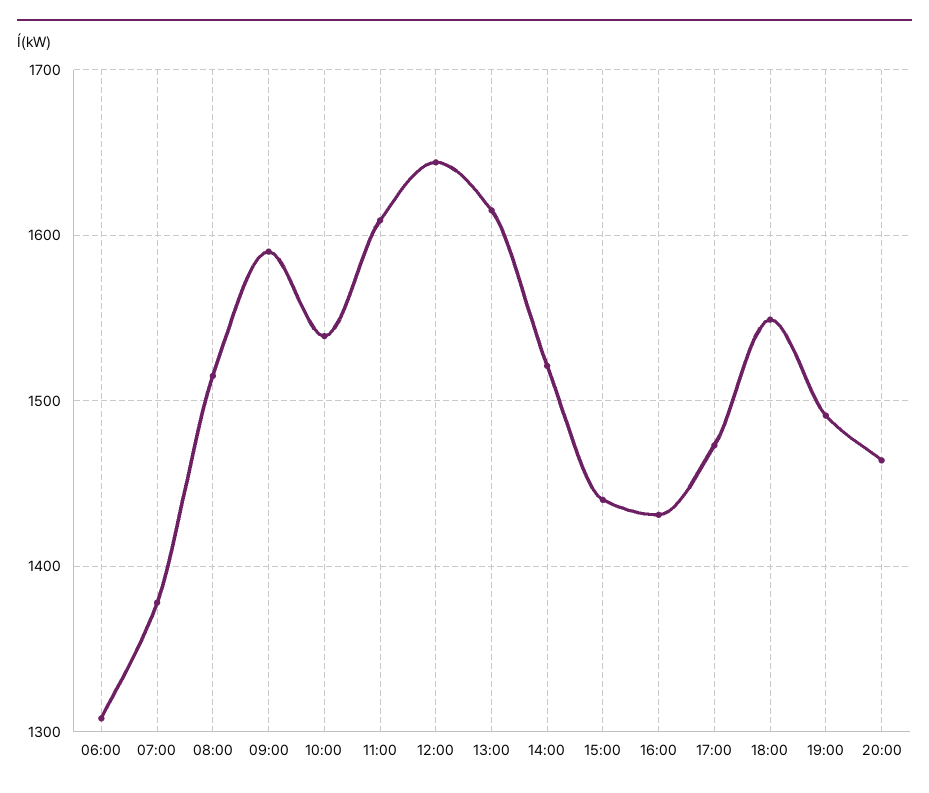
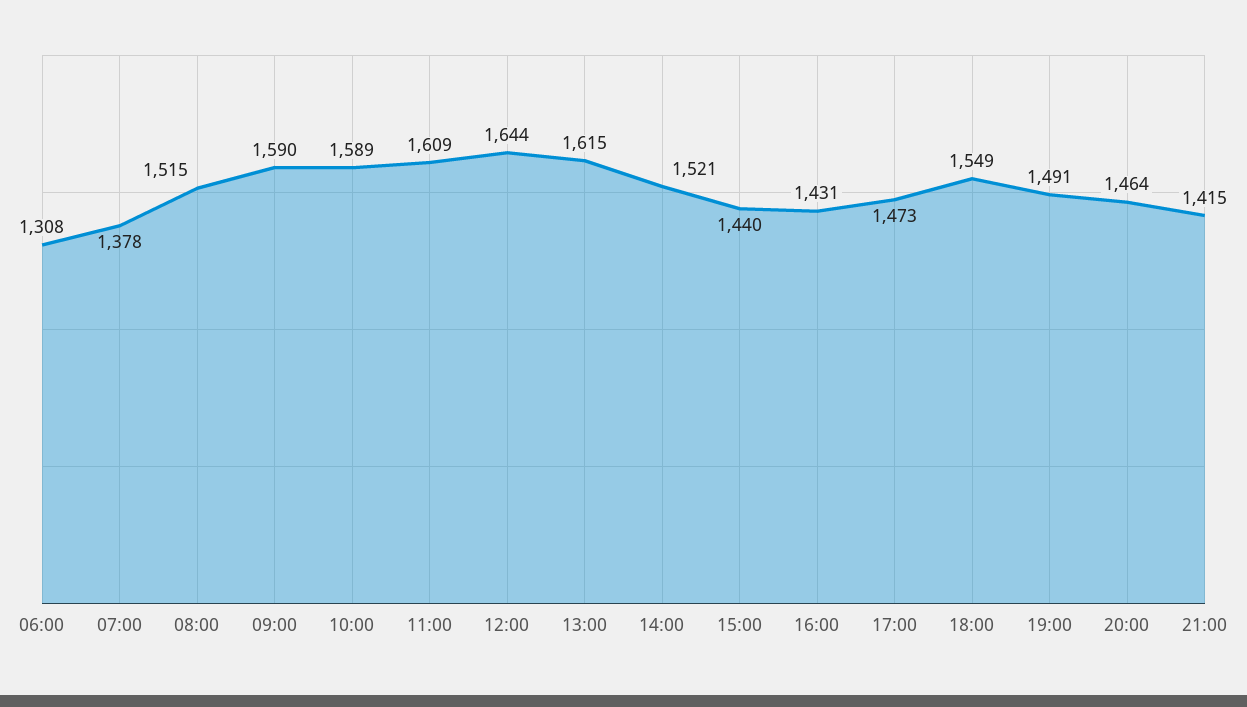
10:00: 1540 -> 1589
21:00: none -> 1415

